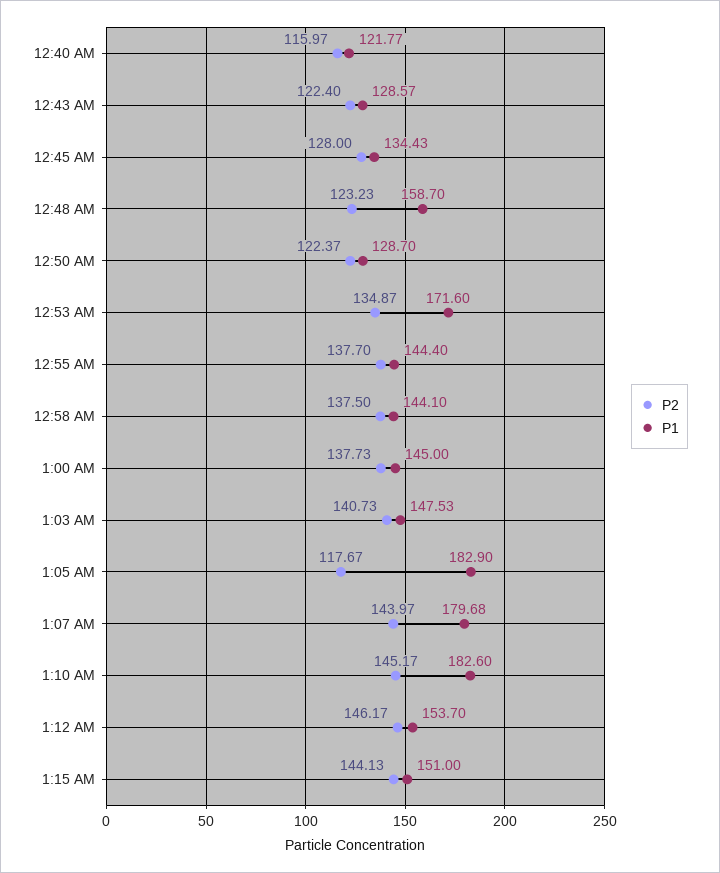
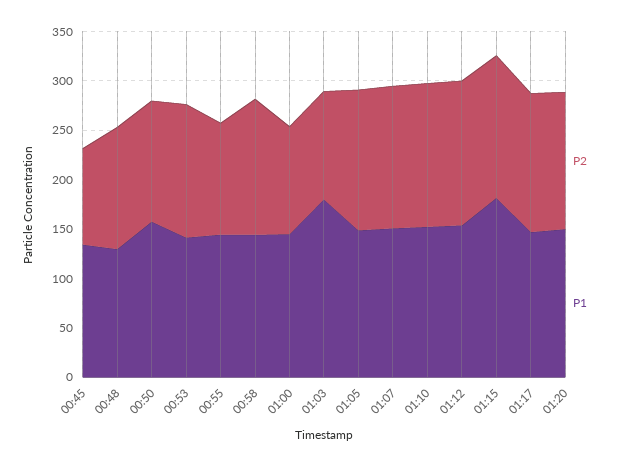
P2, 12:40 AM: 115.97 -> none
P1, 12:40 AM: 121.77 -> none
P2, 12:43 AM: 122.4 -> none
P1, 12:43 AM: 128.57 -> none
P2, 12:45 AM: 128 -> 100
P1, 12:48 AM: 158.7 -> 130
P1, 12:50 AM: 128.7 -> 160
P1, 12:53 AM: 171.6 -> 140
P2, 12:55 AM: 137.7 -> 110
P2, 1:00 AM: 137.73 -> 110
P2, 1:03 AM: 140.73 -> 110
P1, 1:03 AM: 147.53 -> 180
P2, 1:05 AM: 117.67 -> 140
P1, 1:05 AM: 182.9 -> 150
P1, 1:07 AM: 179.68 -> 150
P1, 1:10 AM: 182.6 -> 150
P1, 1:15 AM: 151 -> 180
P2, 01:17: none -> 140
P1, 01:17: none -> 150
P2, 01:20: none -> 140
P1, 01:20: none -> 150

